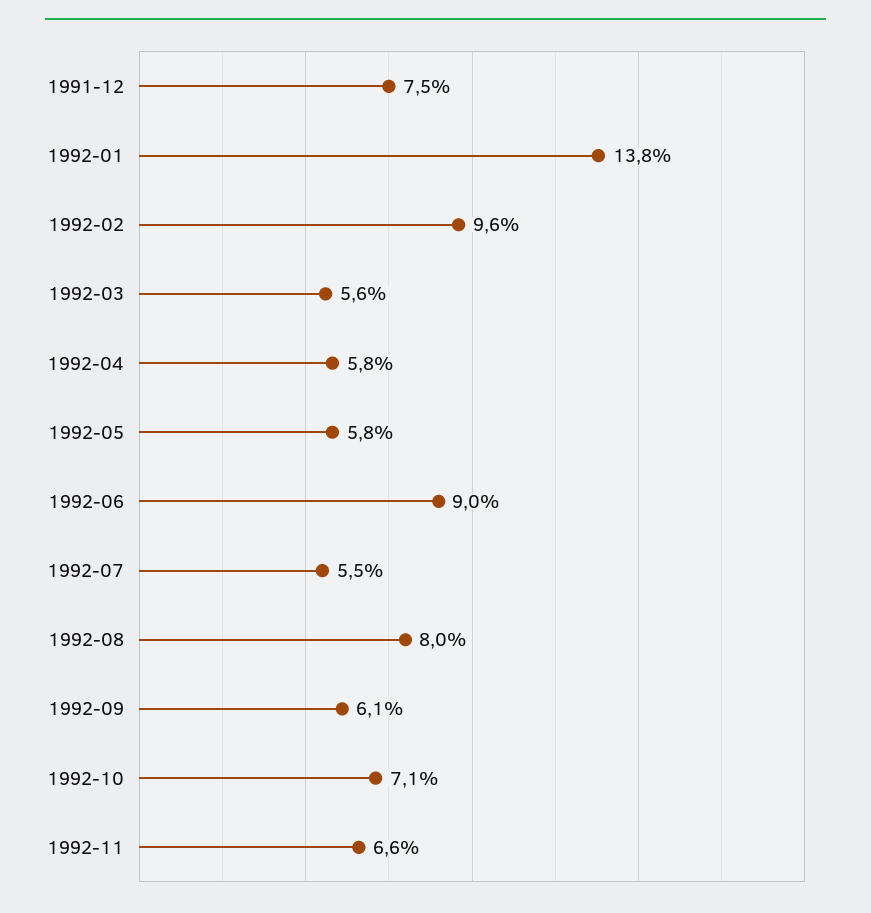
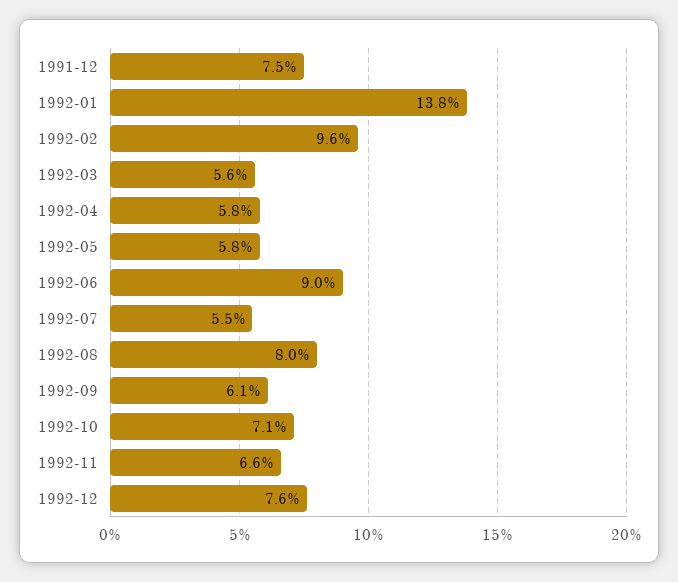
1992-12: none -> 7.6

